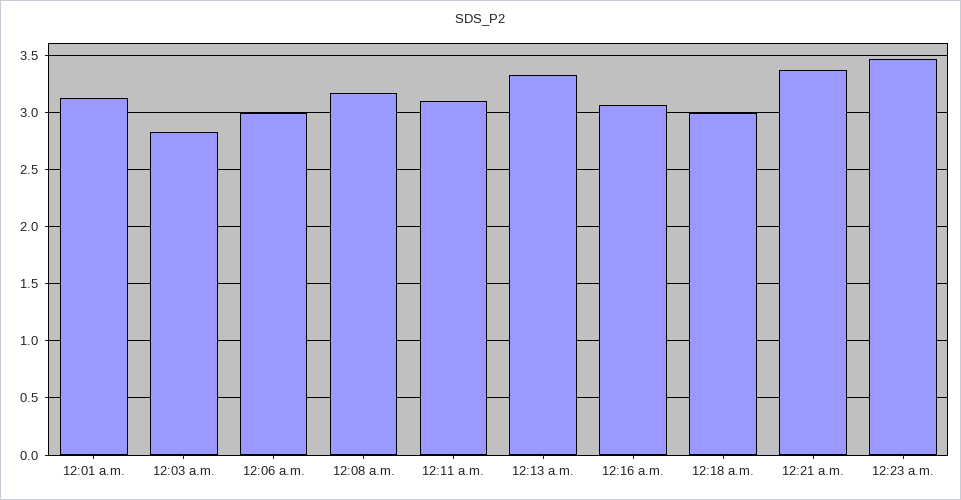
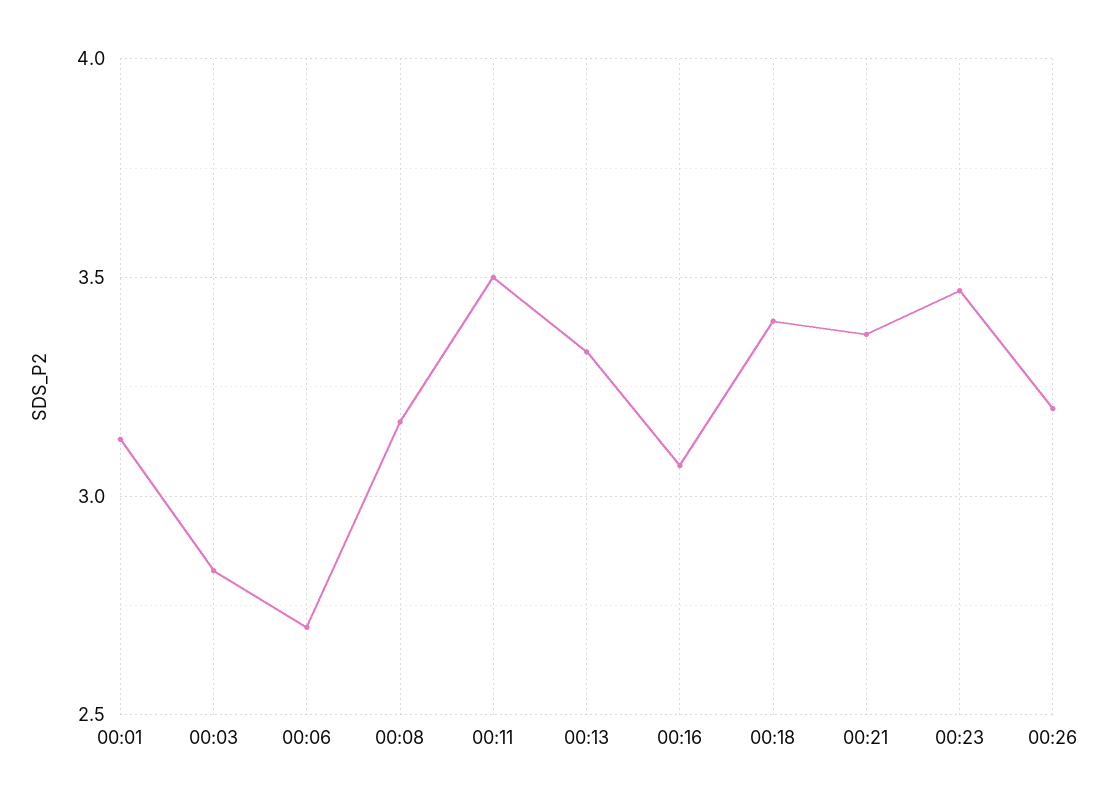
12:06 a.m.: 3 -> 2.7
12:11 a.m.: 3.1 -> 3.5
12:18 a.m.: 3 -> 3.4
00:26: none -> 3.2

